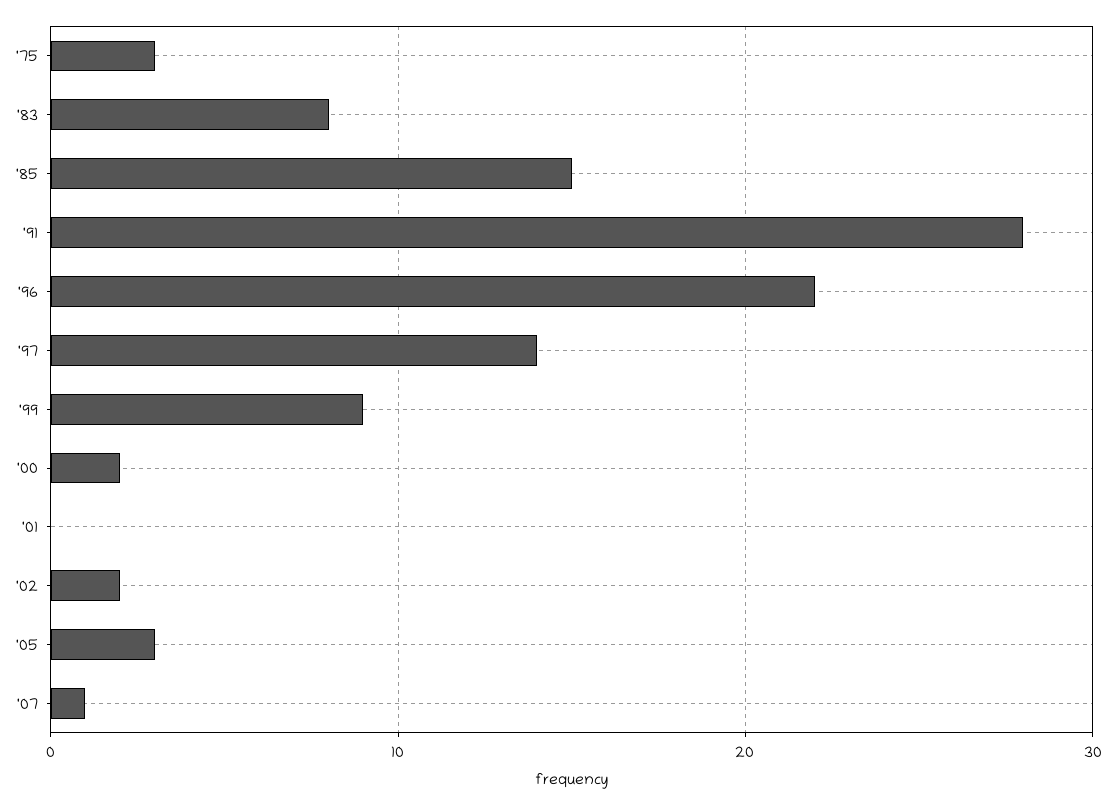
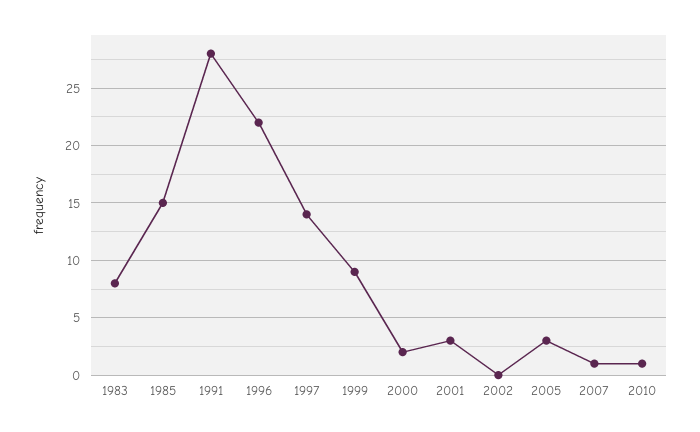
'75: 3 -> none
'01: 0 -> 3
'02: 2 -> 0
2010: none -> 1

